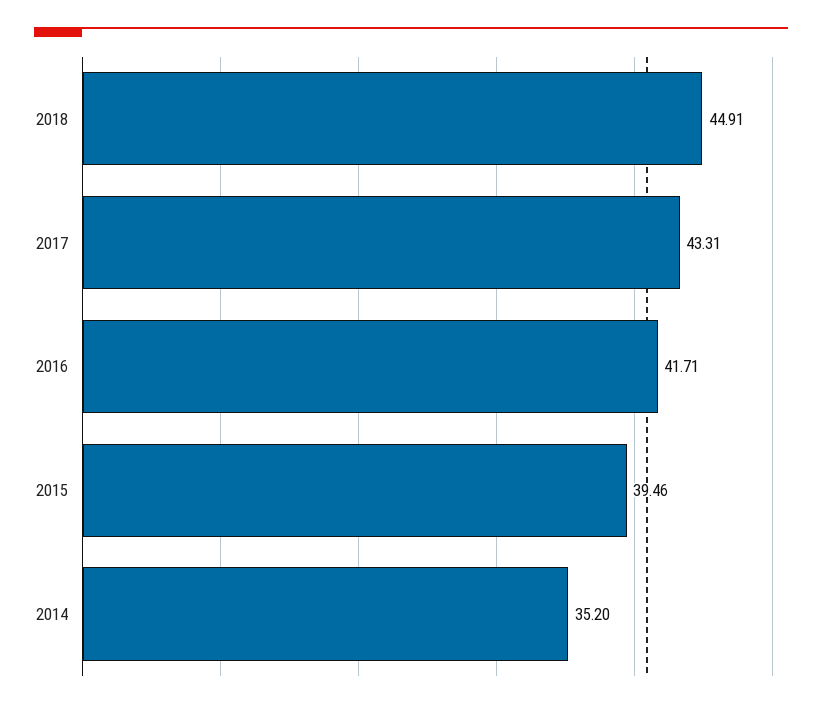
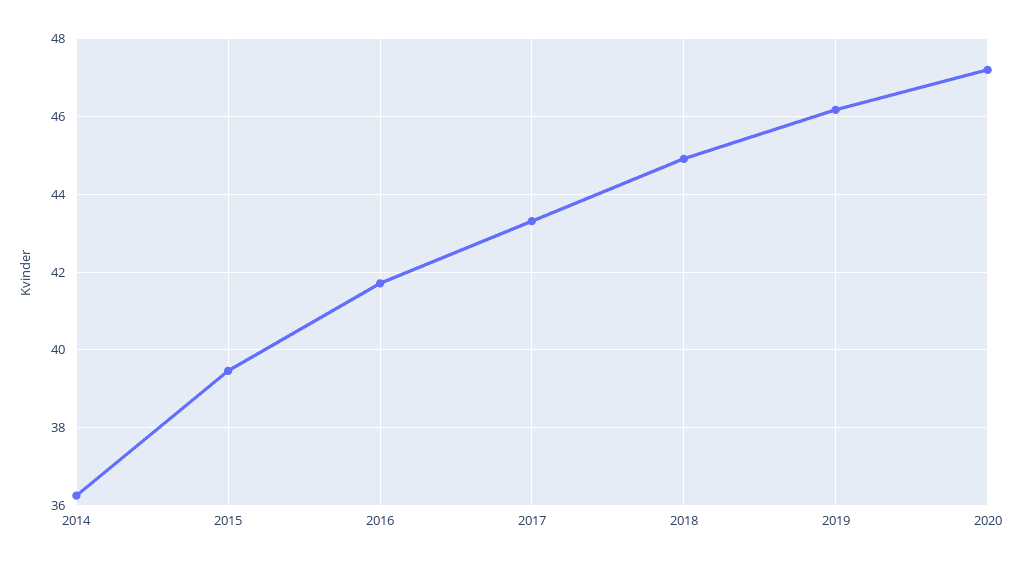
2014: 35.2 -> 36.2
2019: none -> 46.2
2020: none -> 47.2

